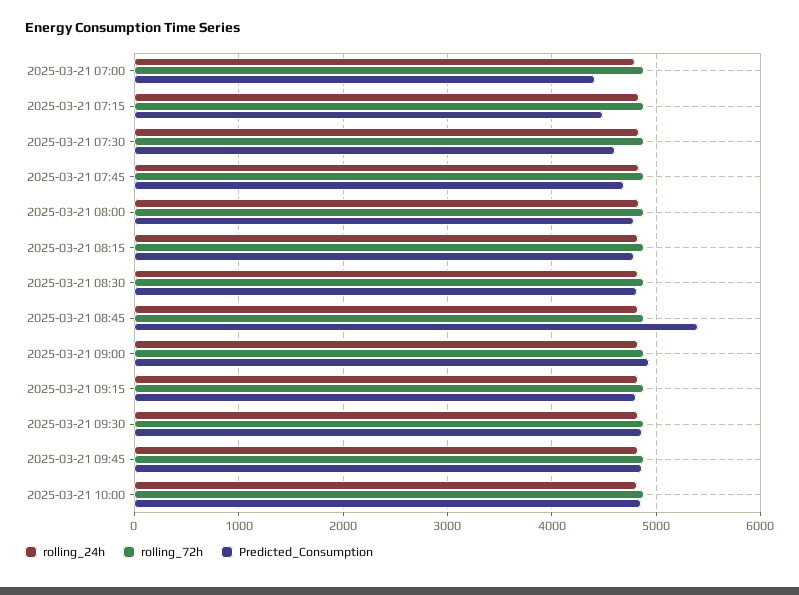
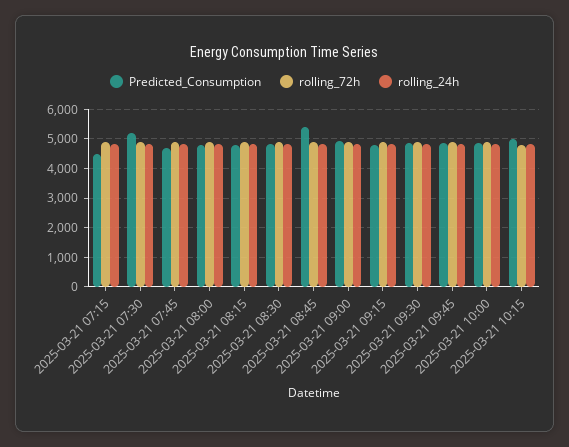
rolling_24h, 2025-03-21 07:00: 4800 -> none
rolling_72h, 2025-03-21 07:00: 4900 -> none
Predicted_Consumption, 2025-03-21 07:00: 4400 -> none
Predicted_Consumption, 2025-03-21 07:30: 4600 -> 5250
Predicted_Consumption, 2025-03-21 10:15: none -> 5000
rolling_72h, 2025-03-21 10:15: none -> 4750
rolling_24h, 2025-03-21 10:15: none -> 4750

